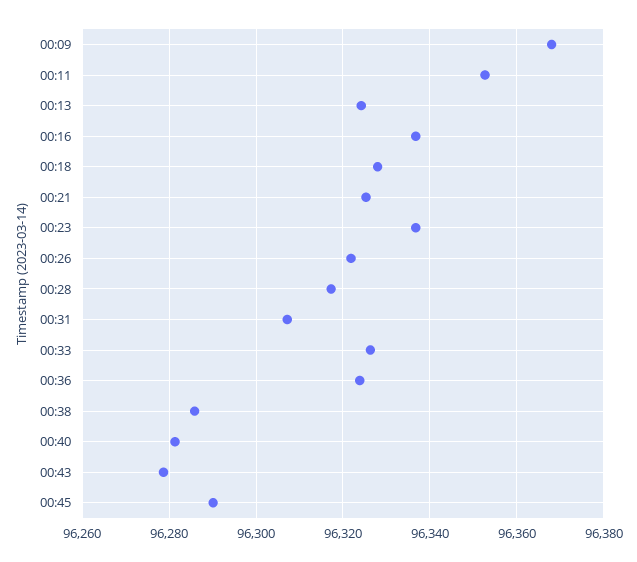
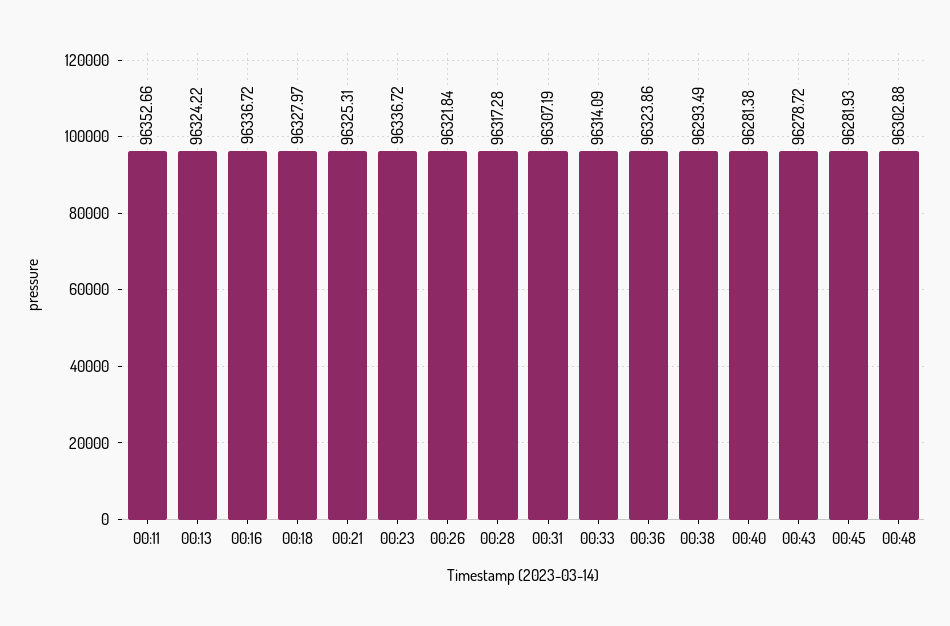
00:09: 96368 -> none
00:33: 96326 -> 96314.09
00:38: 96286 -> 96293.49
00:45: 96290 -> 96281.93
00:48: none -> 96302.88

